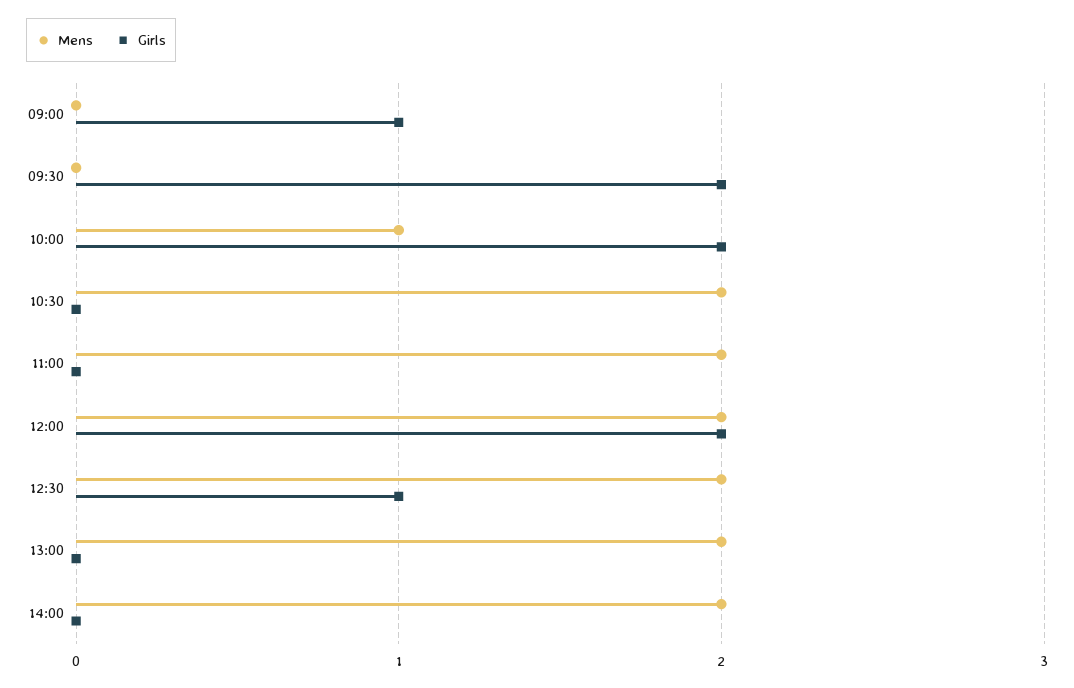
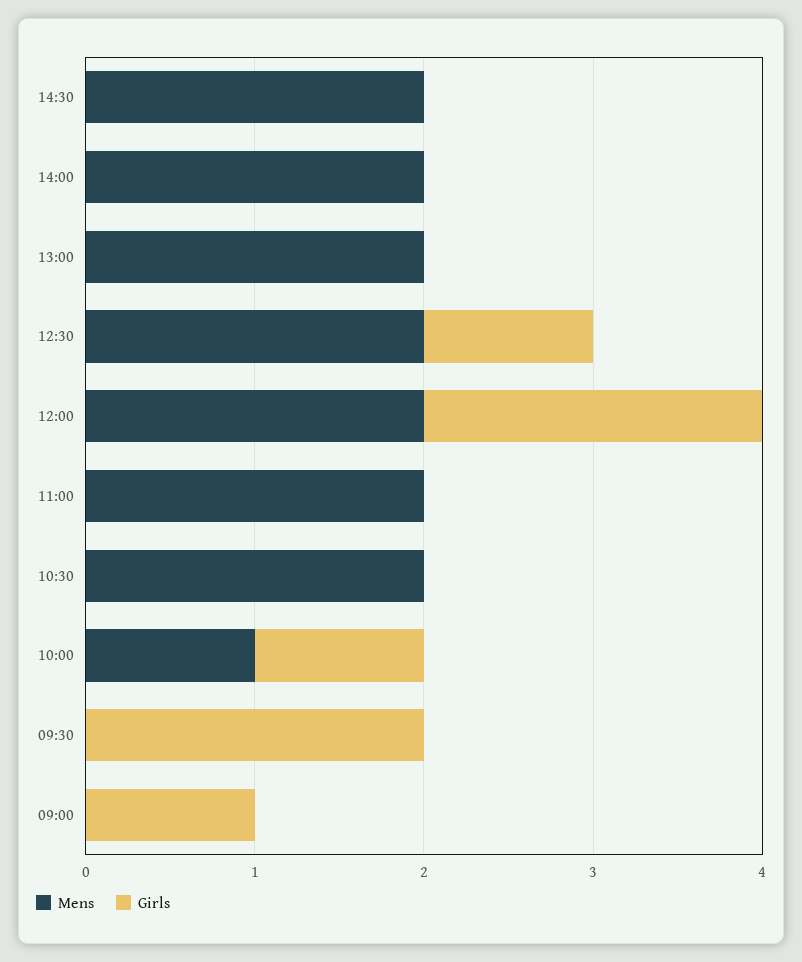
Girls, 10:00: 2 -> 1
Mens, 14:30: none -> 2
Girls, 14:30: none -> 0

